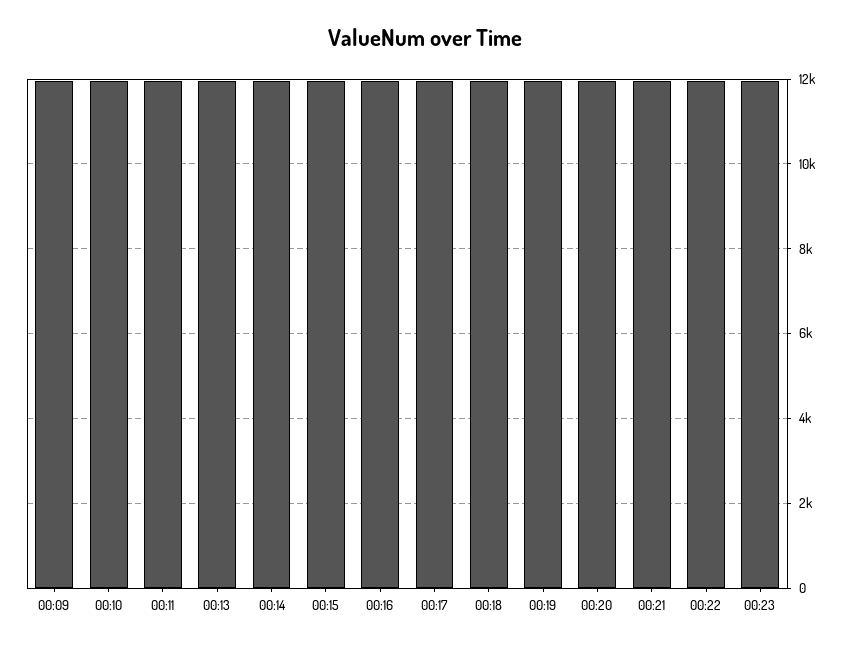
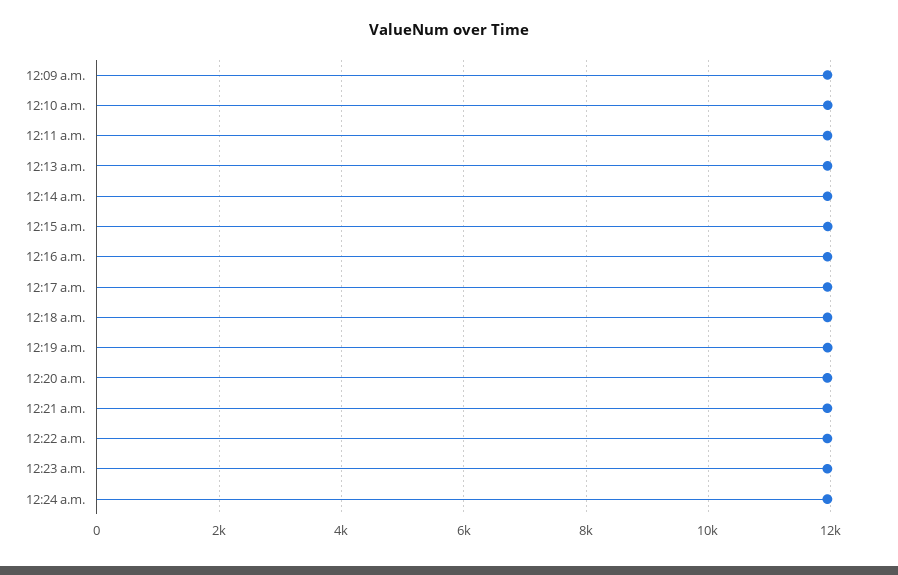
12:24 a.m.: none -> 12000

